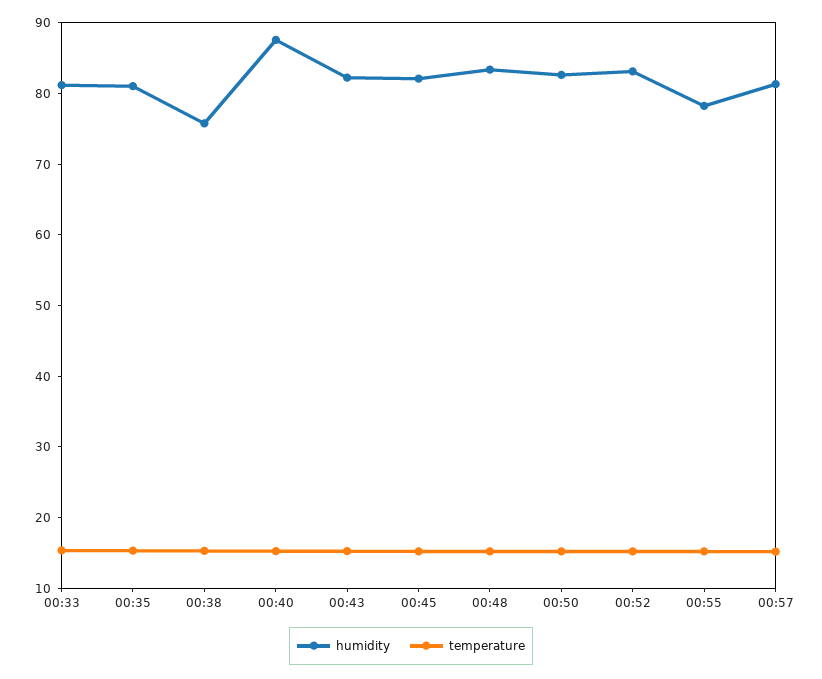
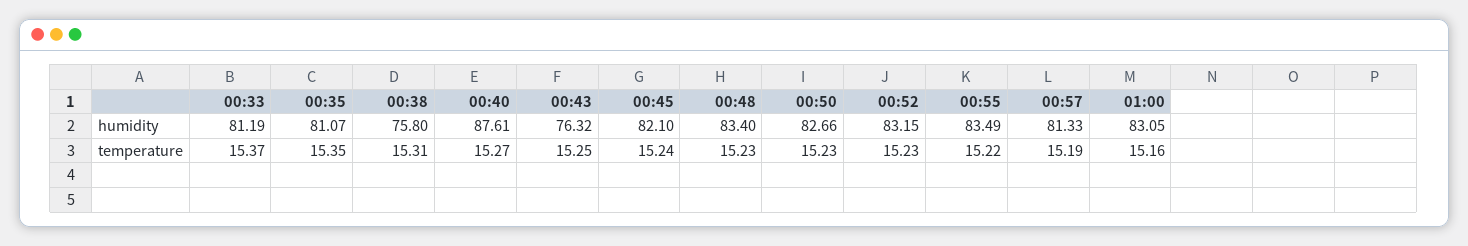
humidity, 00:43: 82 -> 76.32
humidity, 00:55: 78 -> 83.49
humidity, 01:00: none -> 83.05
temperature, 01:00: none -> 15.16

